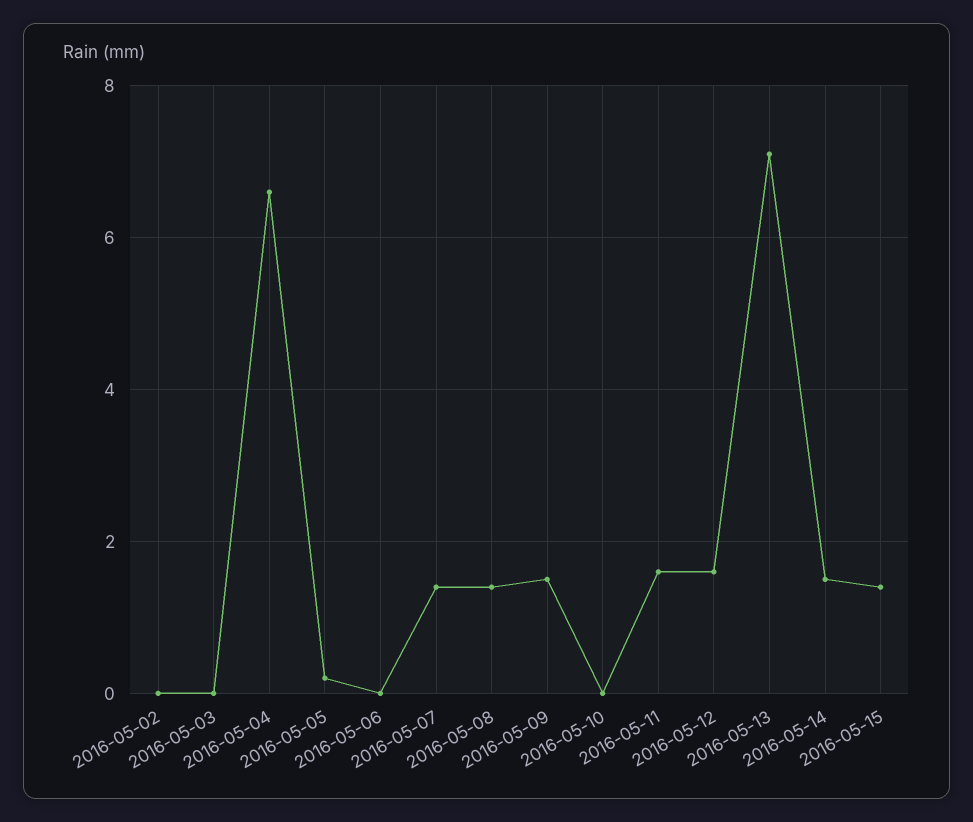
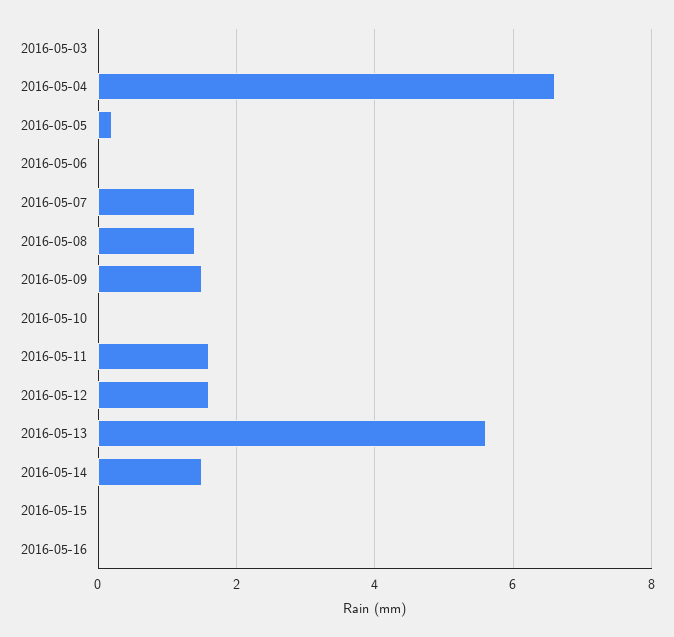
2016-05-02: 0 -> none
2016-05-13: 7 -> 5.5
2016-05-15: 1.5 -> 0
2016-05-16: none -> 0

